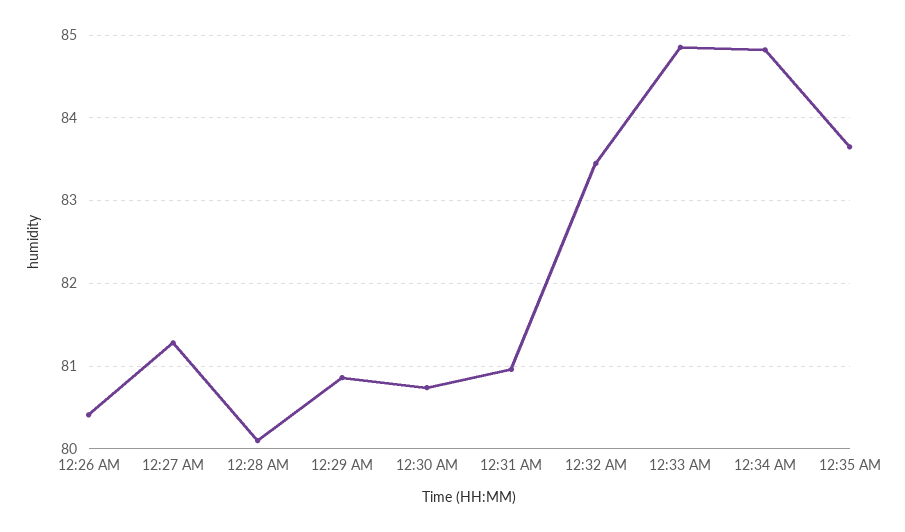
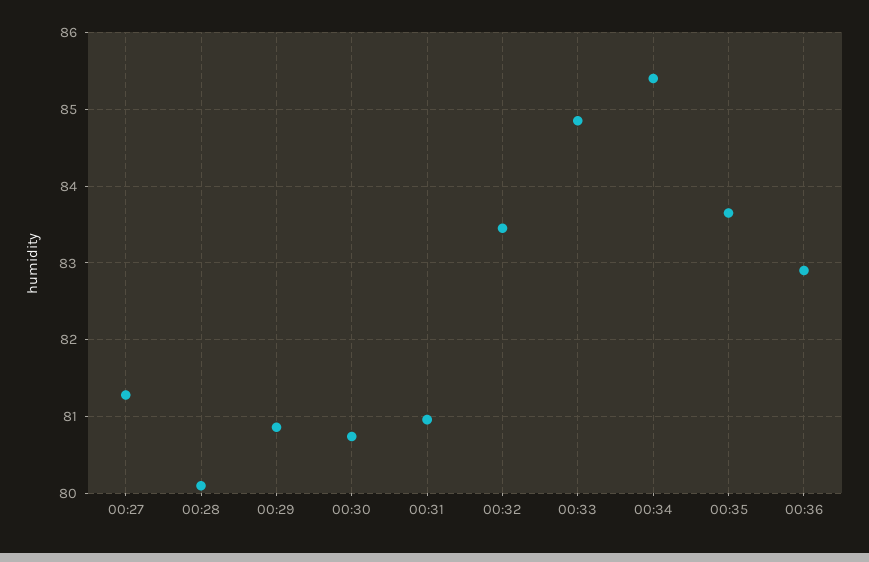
12:26 AM: 80.4 -> none
12:34 AM: 84.8 -> 85.4
00:36: none -> 82.9

